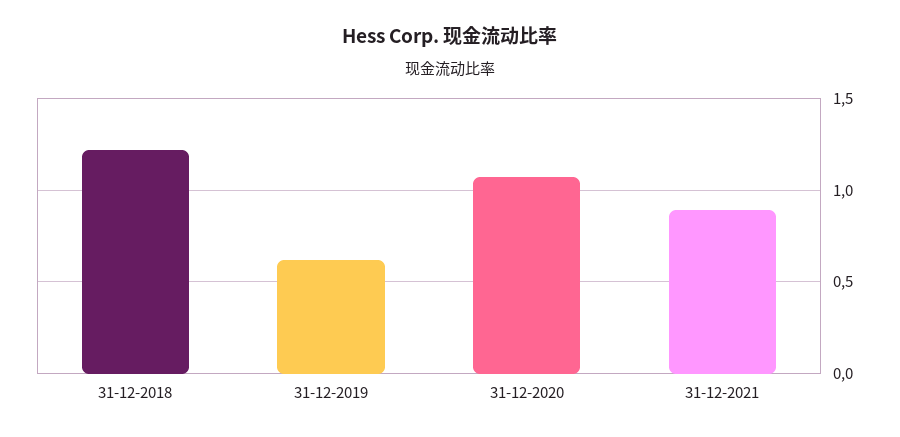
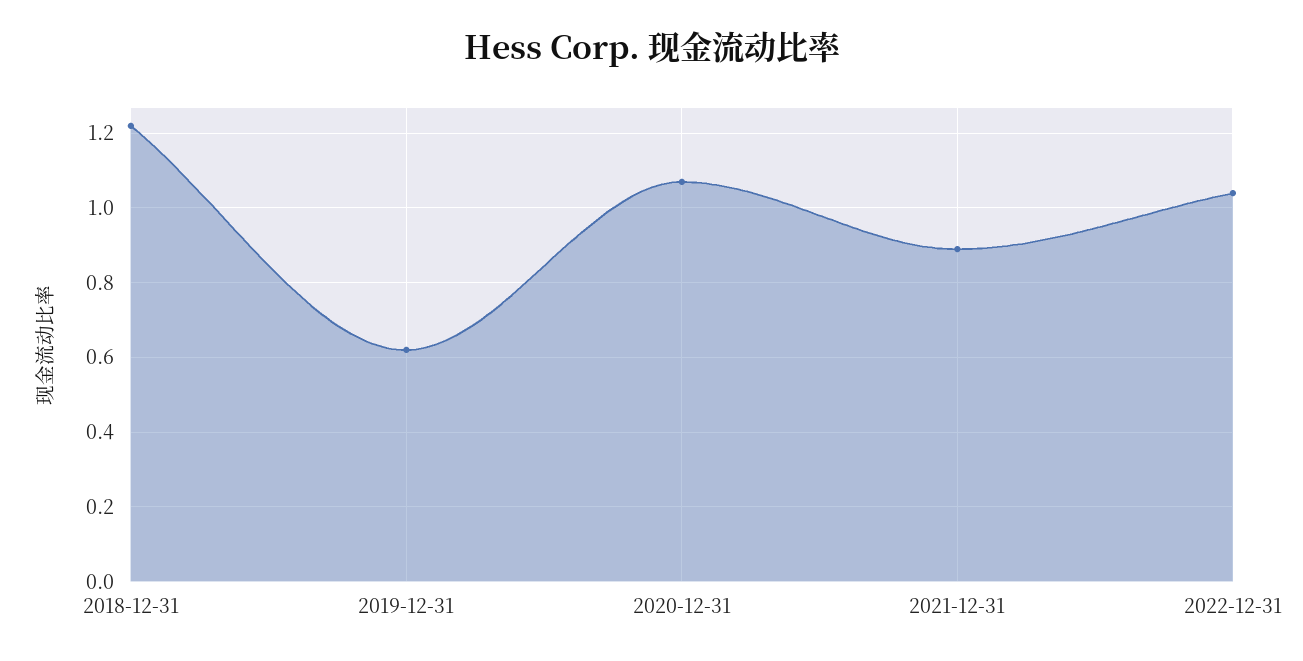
2022-12-31: none -> 1.05

